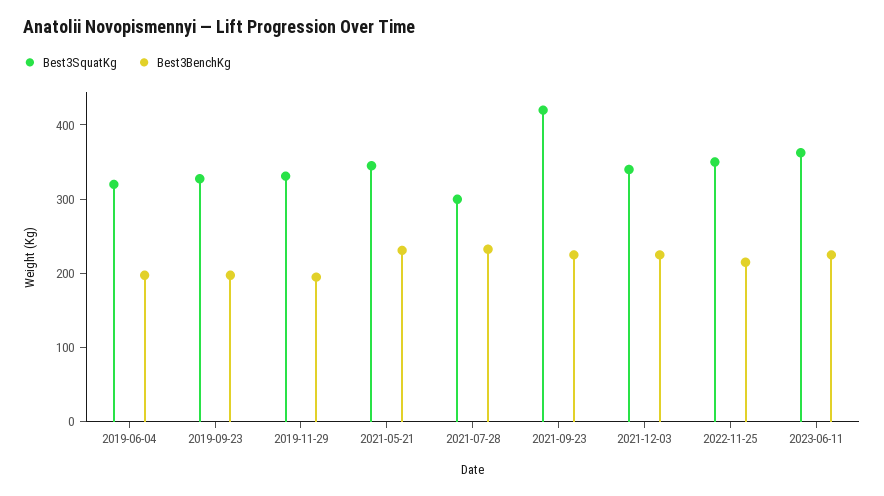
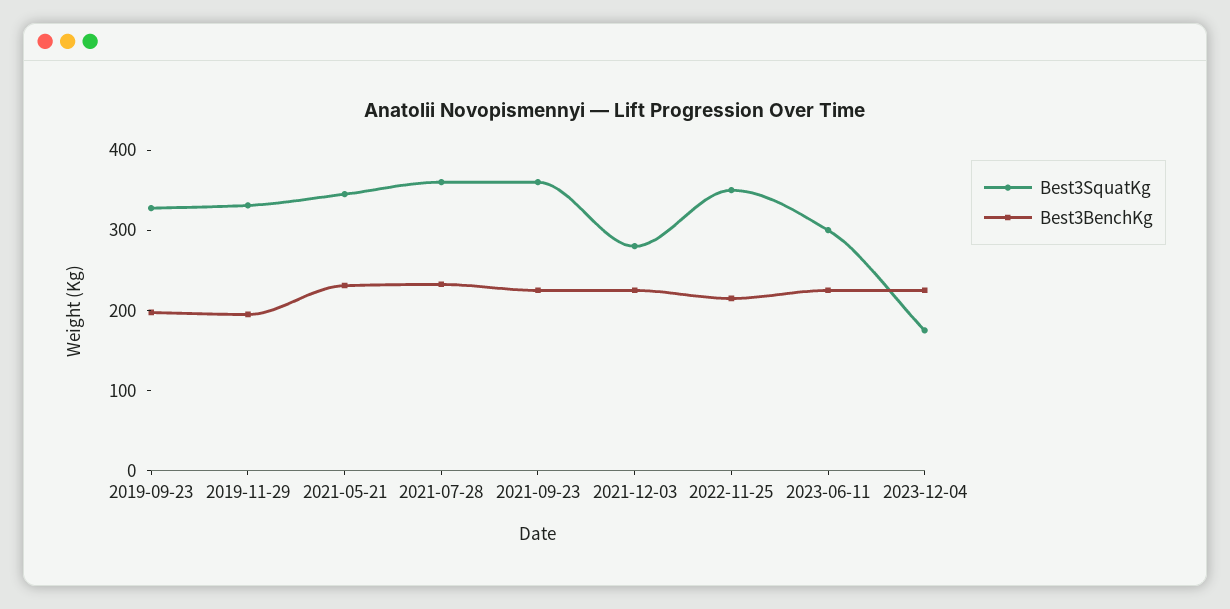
Best3SquatKg, 2019-06-04: 320 -> none
Best3BenchKg, 2019-06-04: 200 -> none
Best3SquatKg, 2021-07-28: 300 -> 360
Best3SquatKg, 2021-09-23: 420 -> 360
Best3SquatKg, 2021-12-03: 340 -> 280
Best3SquatKg, 2023-06-11: 360 -> 300
Best3SquatKg, 2023-12-04: none -> 180
Best3BenchKg, 2023-12-04: none -> 220

